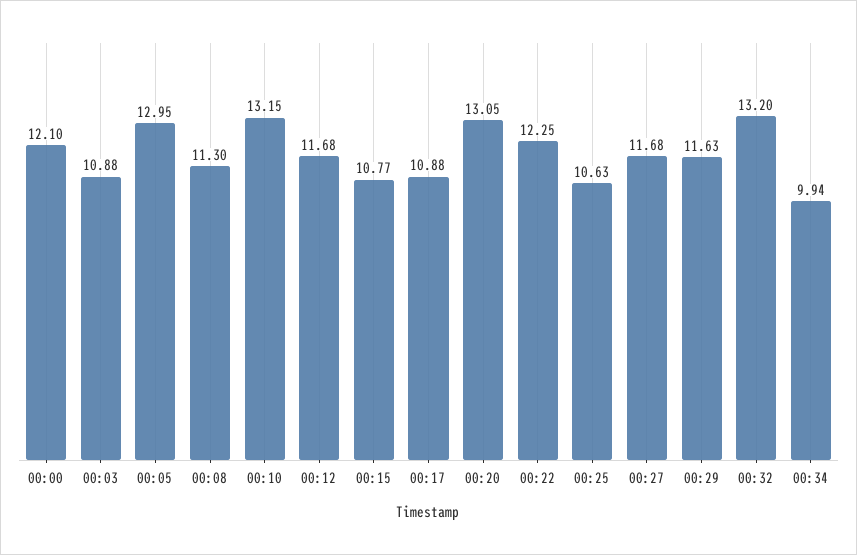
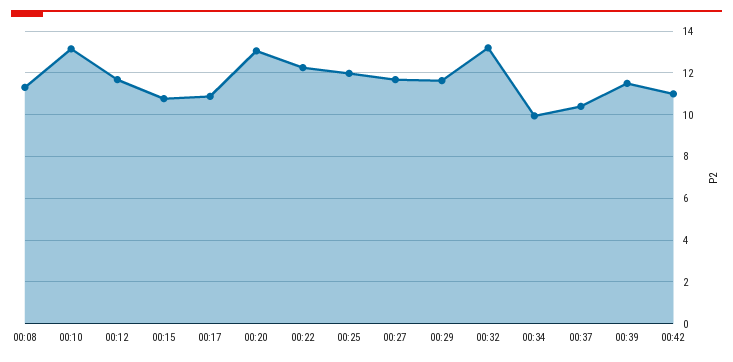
00:00: 12.1 -> none
00:03: 10.88 -> none
00:05: 12.95 -> none
00:25: 10.63 -> 12
00:37: none -> 10.5
00:39: none -> 11.5
00:42: none -> 11

